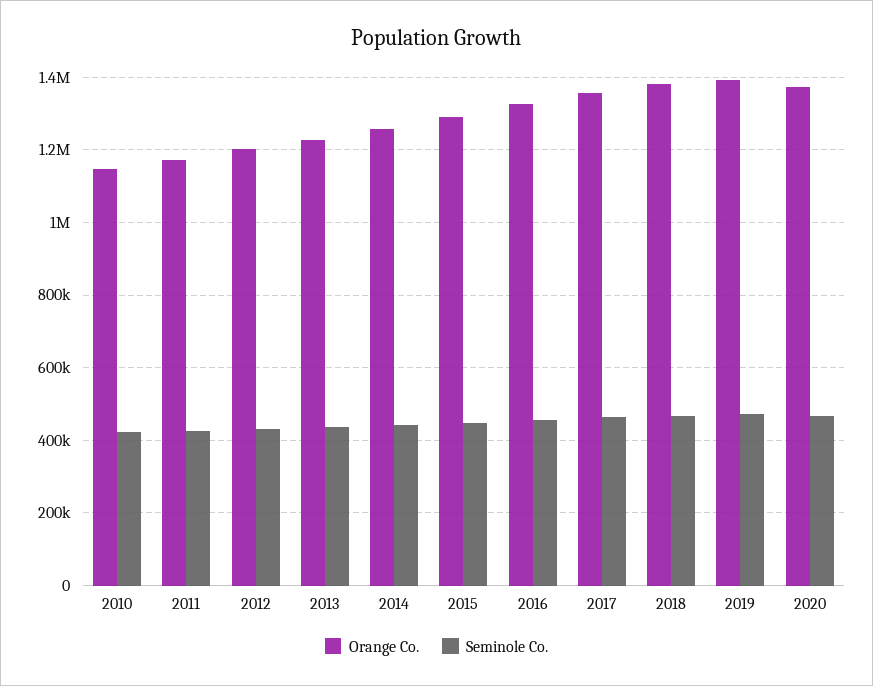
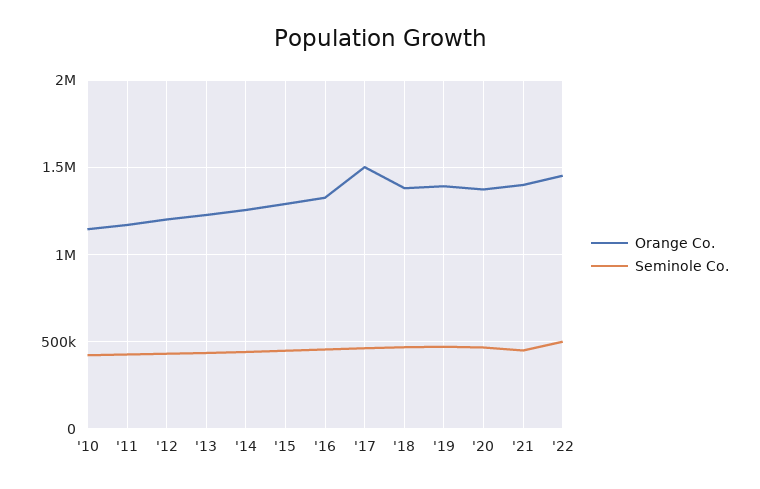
Orange Co., 2017: 1360000 -> 1500000
Orange Co., '21: none -> 1400000
Seminole Co., '21: none -> 450000
Orange Co., '22: none -> 1450000
Seminole Co., '22: none -> 500000

